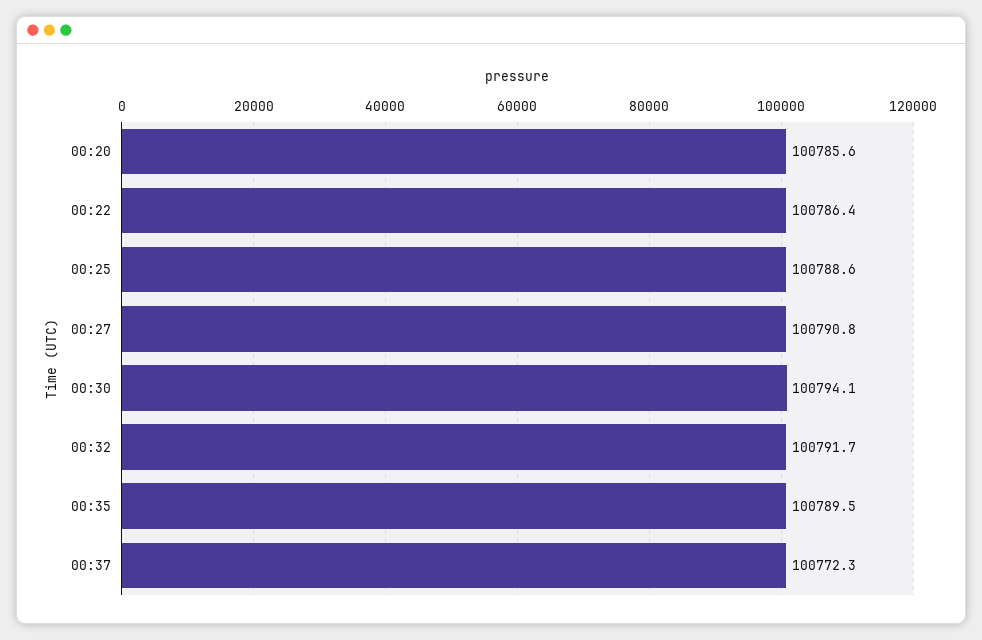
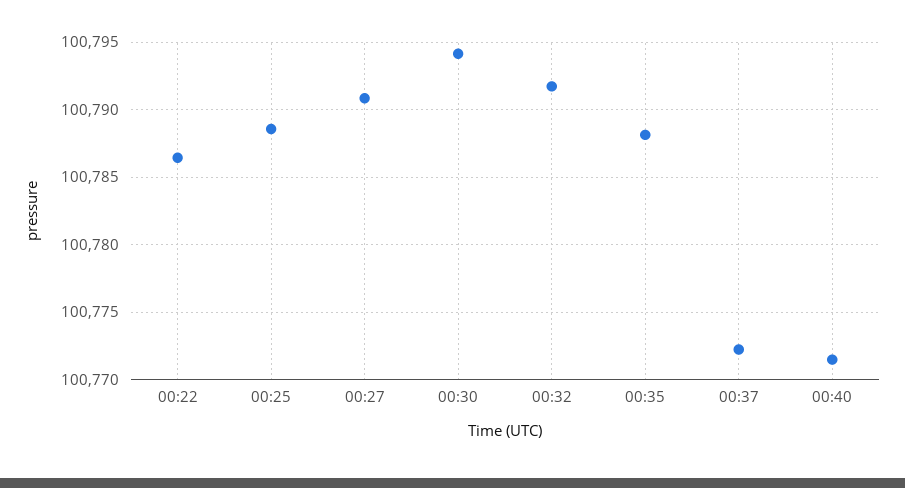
00:20: 100785.6 -> none
00:35: 100789.5 -> 100788
00:40: none -> 100771.5

